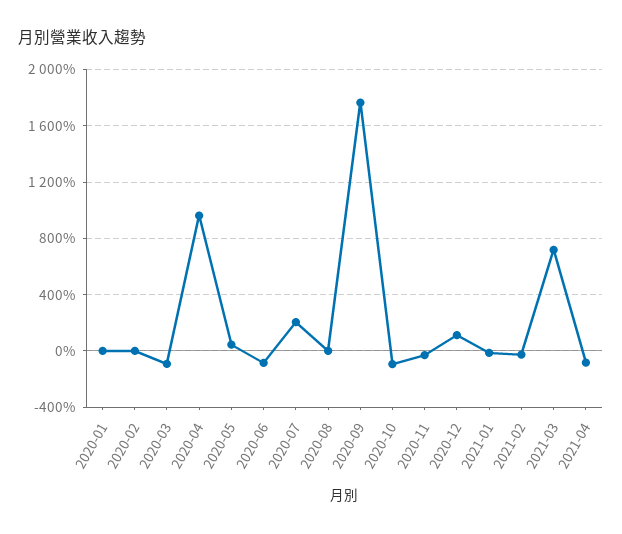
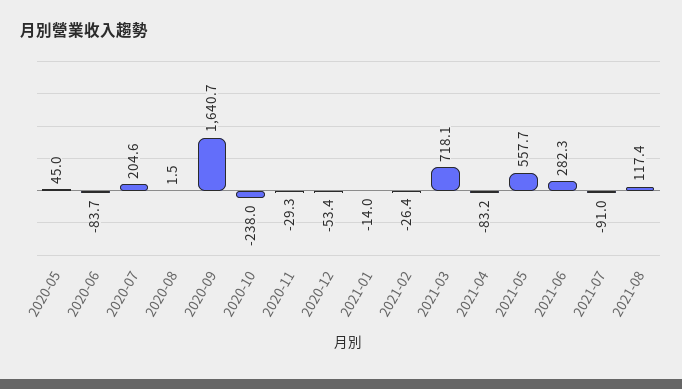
2020-01: 0 -> none
2020-02: 0 -> none
2020-03: -100 -> none
2020-04: 950 -> none
2020-09: 1750 -> 1640.7
2020-10: -100 -> -238
2020-12: 100 -> -53.4
2021-05: none -> 557.7
2021-06: none -> 282.3
2021-07: none -> -91
2021-08: none -> 117.4

